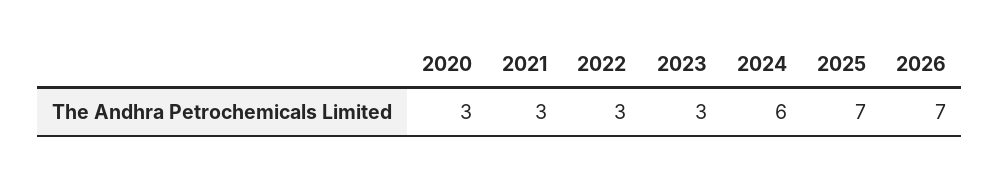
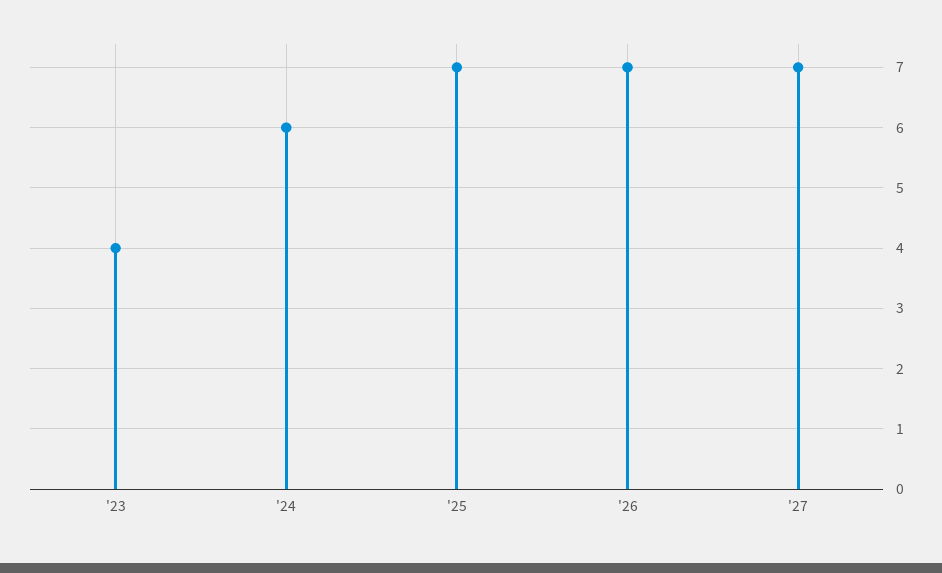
2020: 3 -> none
2021: 3 -> none
2022: 3 -> none
2023: 3 -> 4
'27: none -> 7

